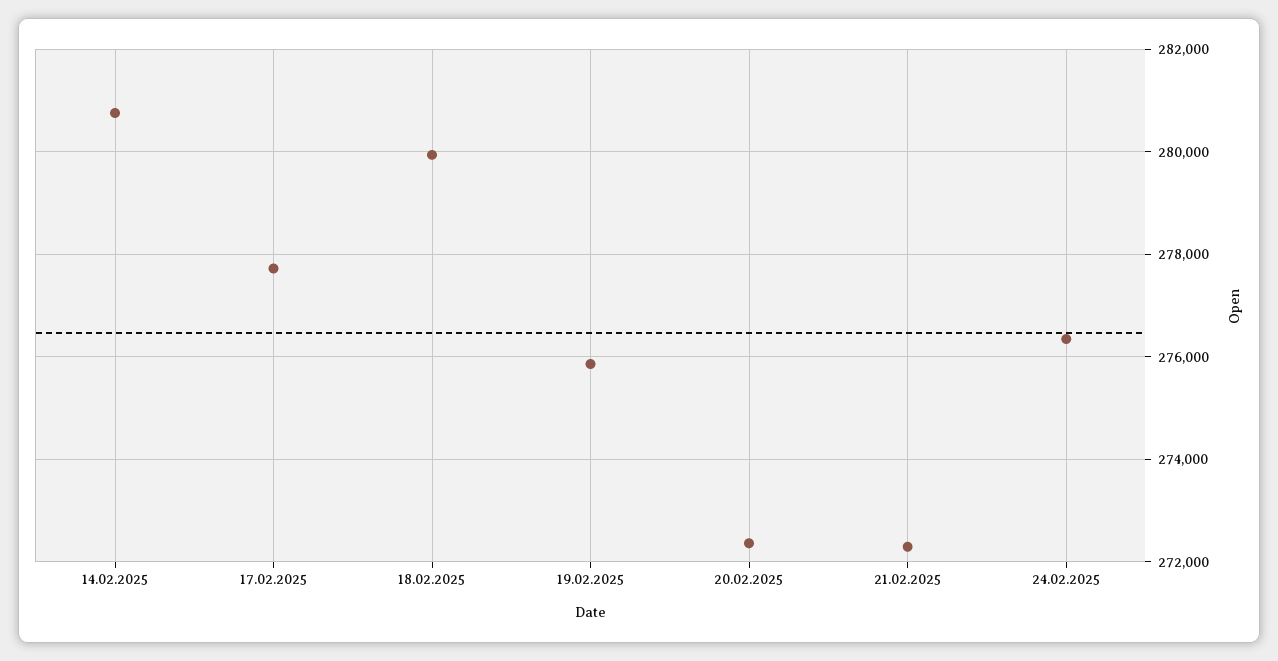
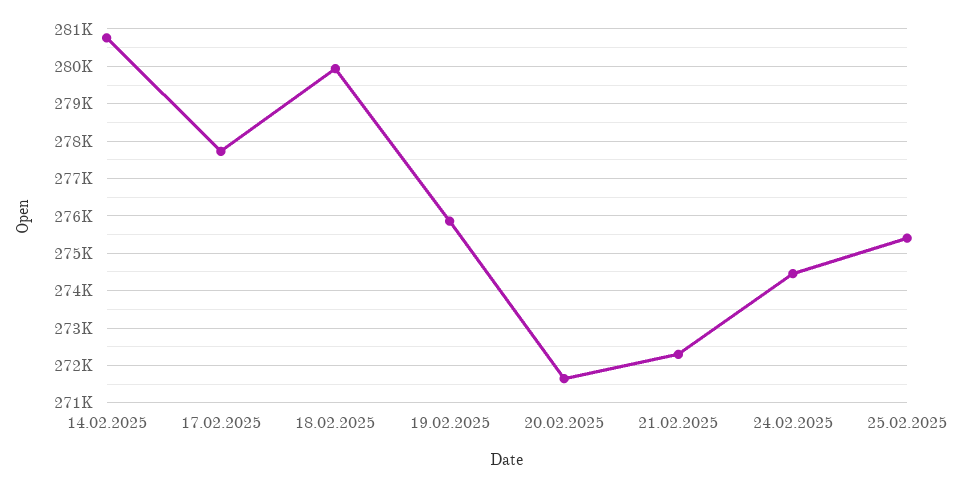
20.02.2025: 272400 -> 271600
24.02.2025: 276400 -> 274400
25.02.2025: none -> 275400

